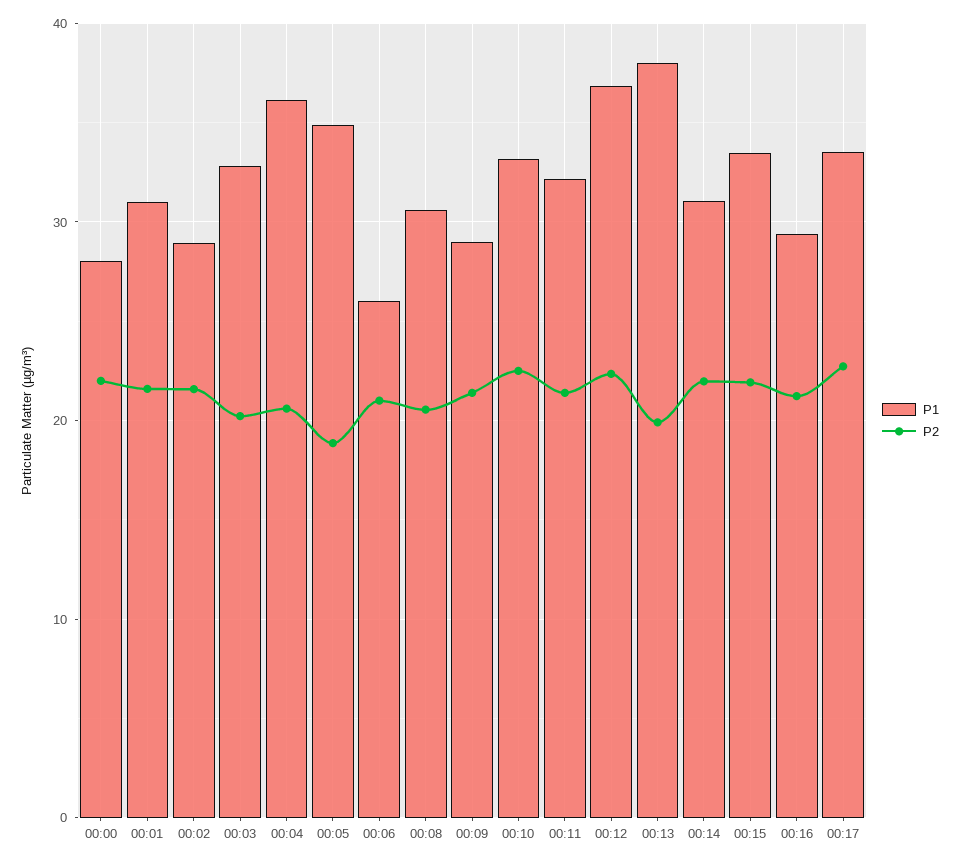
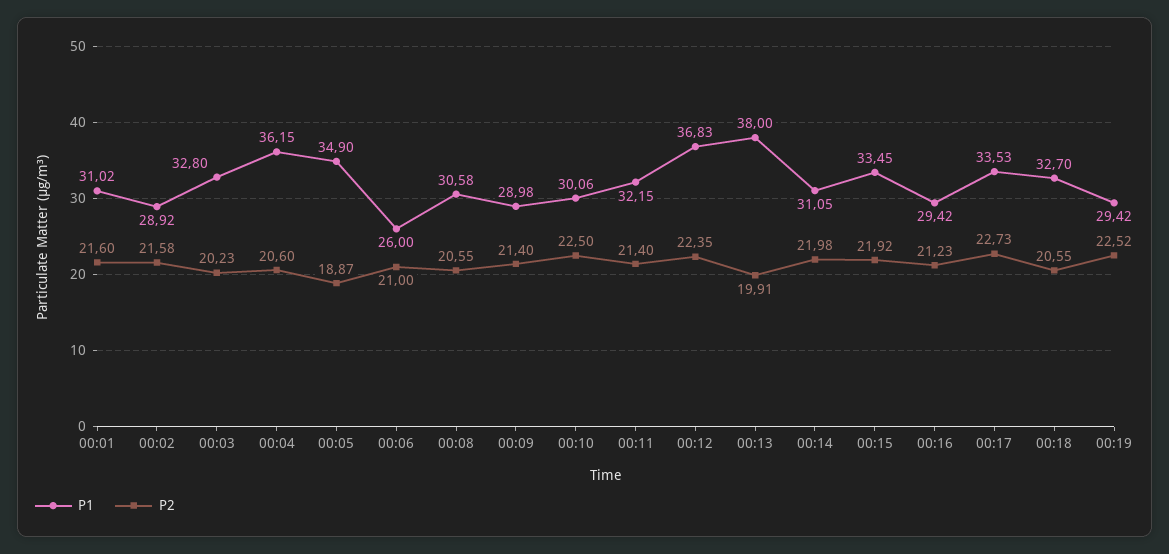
P1, 00:00: 28 -> none
P2, 00:00: 22 -> none
P1, 00:10: 33 -> 30.06
P1, 00:18: none -> 32.7
P2, 00:18: none -> 20.55
P1, 00:19: none -> 29.42
P2, 00:19: none -> 22.52

